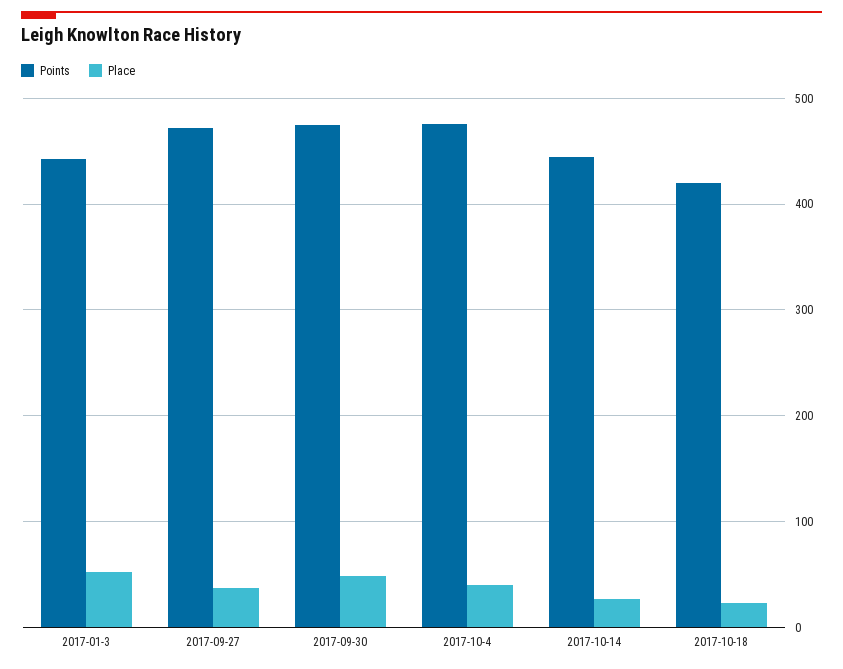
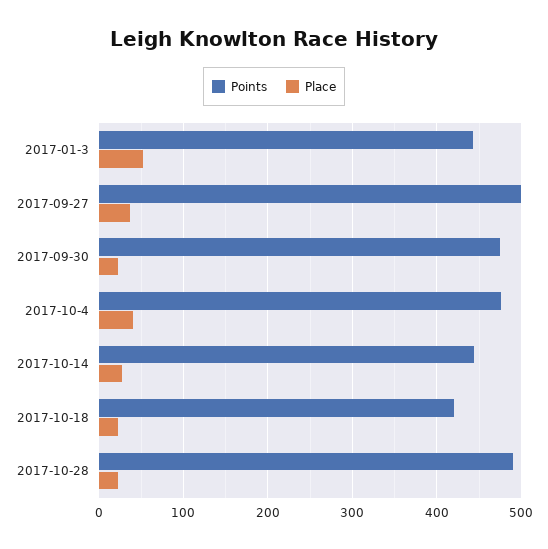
Points, 2017-09-27: 470 -> 500
Place, 2017-09-30: 50 -> 20
Points, 2017-10-28: none -> 490
Place, 2017-10-28: none -> 20

